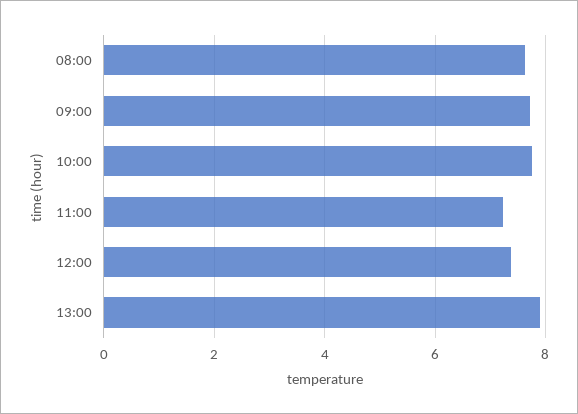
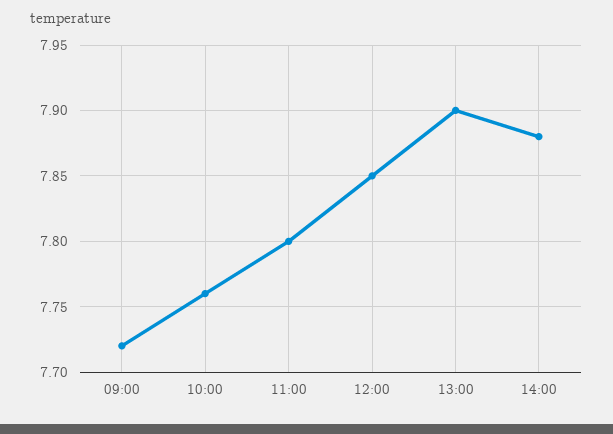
08:00: 7.6 -> none
11:00: 7.2 -> 7.8
12:00: 7.4 -> 7.85
14:00: none -> 7.88

